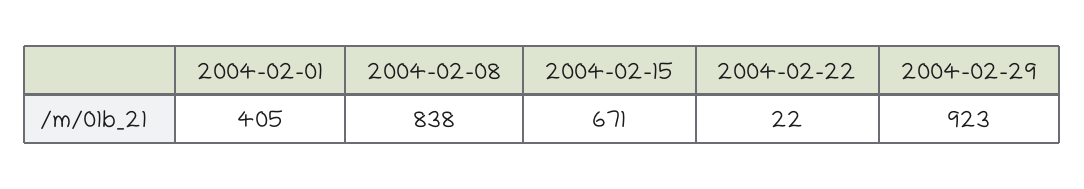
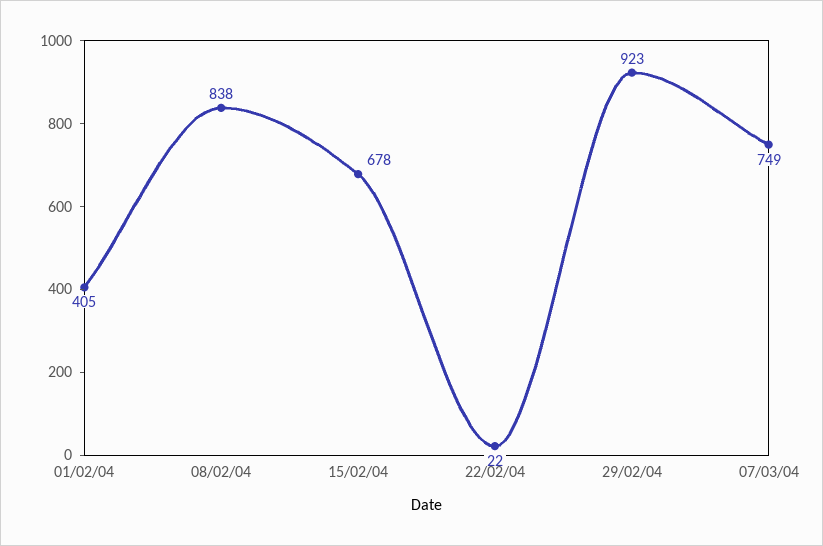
2004-02-15: 671 -> 678
07/03/04: none -> 749

